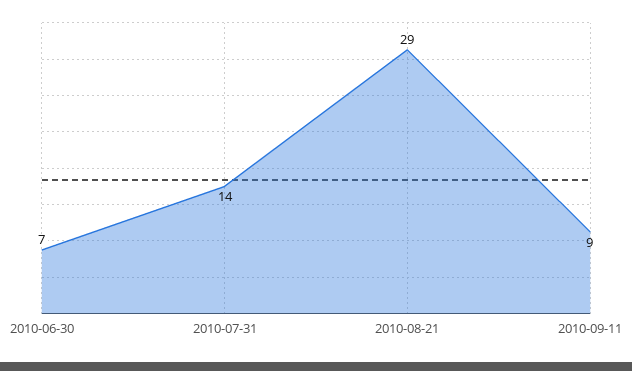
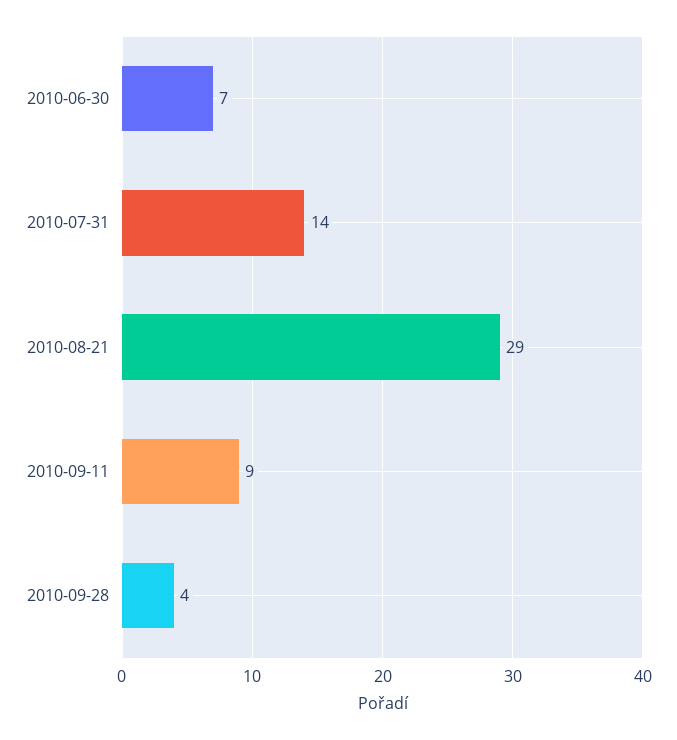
2010-09-28: none -> 4

